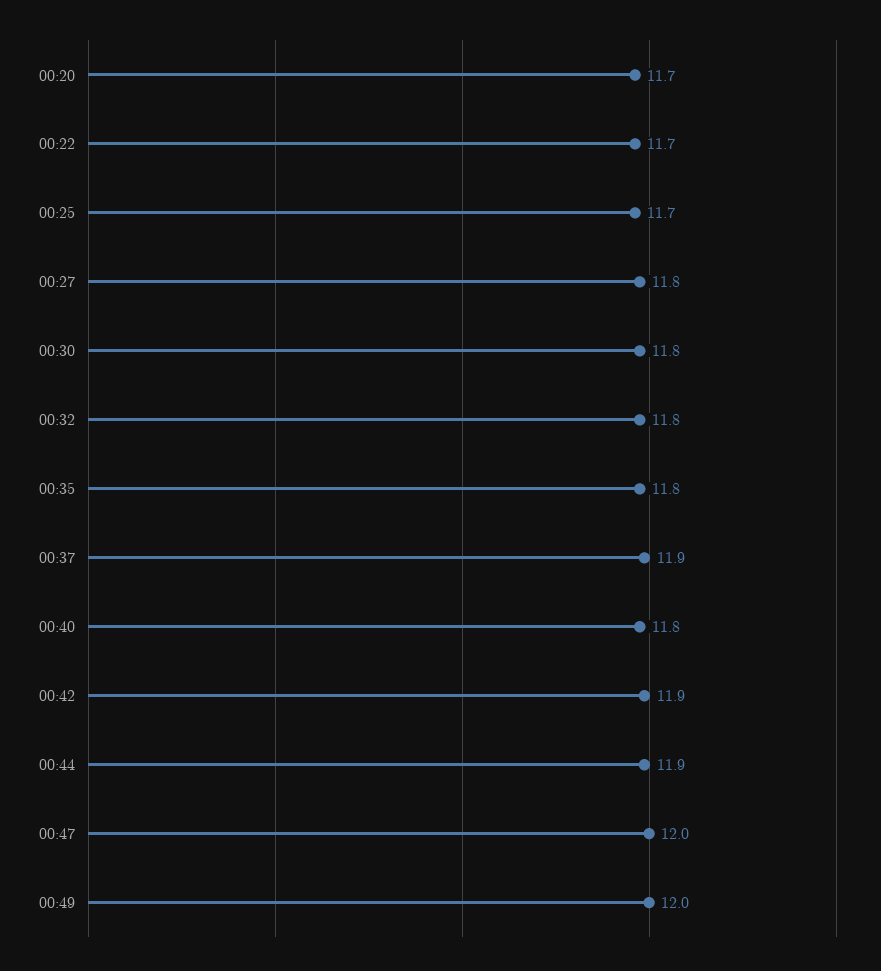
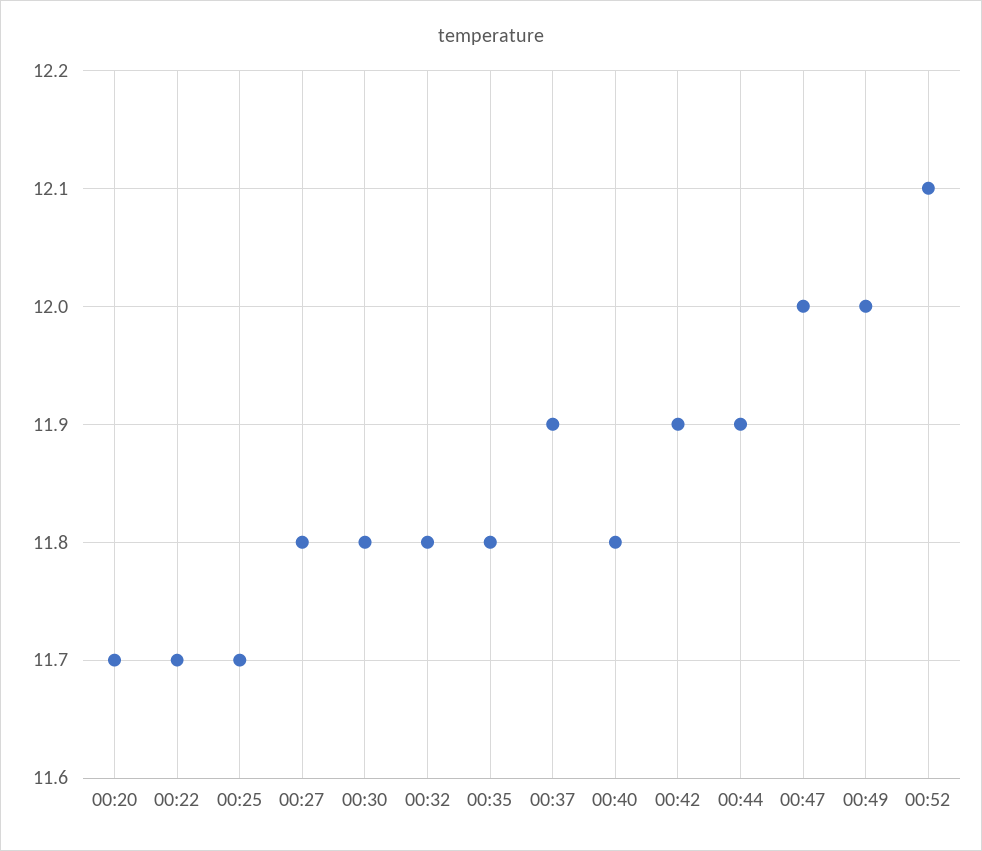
00:52: none -> 12.1

